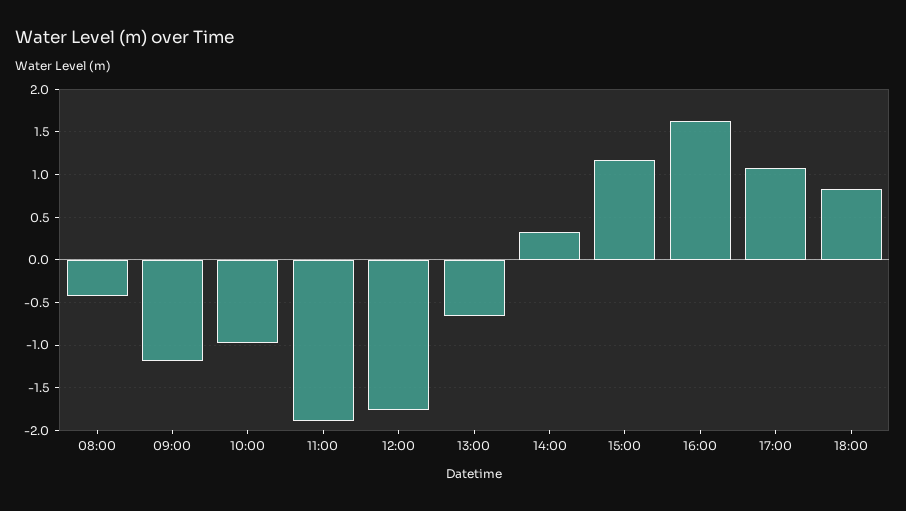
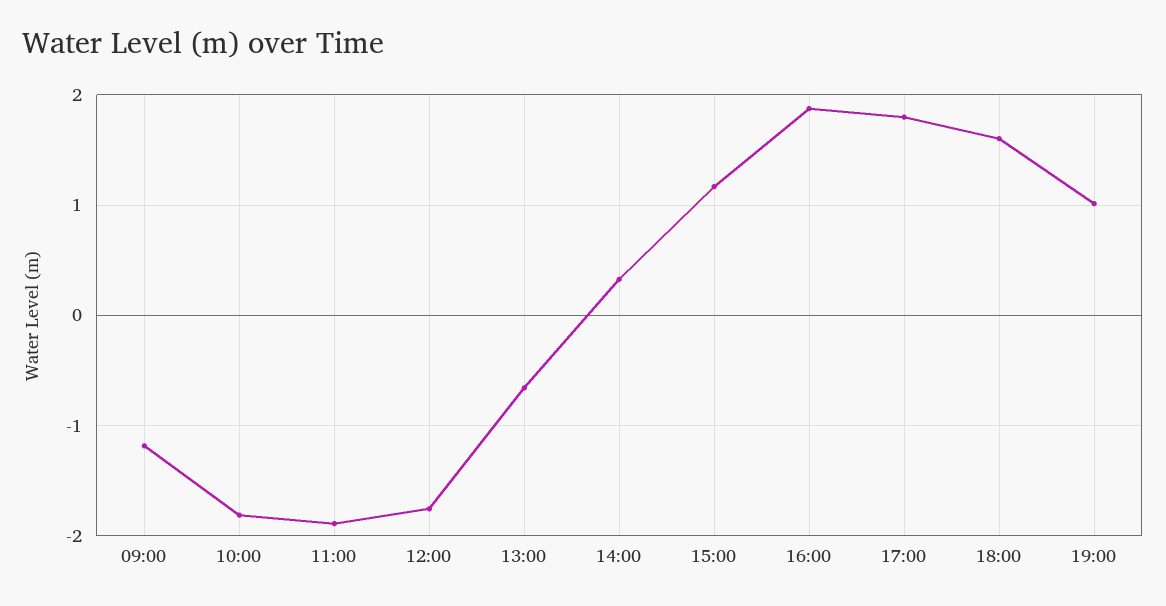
08:00: -0.4 -> none
10:00: -1 -> -1.8
16:00: 1.6 -> 1.9
17:00: 1.1 -> 1.8
18:00: 0.8 -> 1.6
19:00: none -> 1

